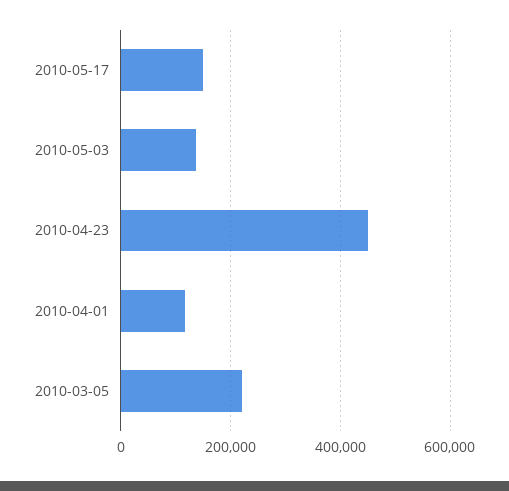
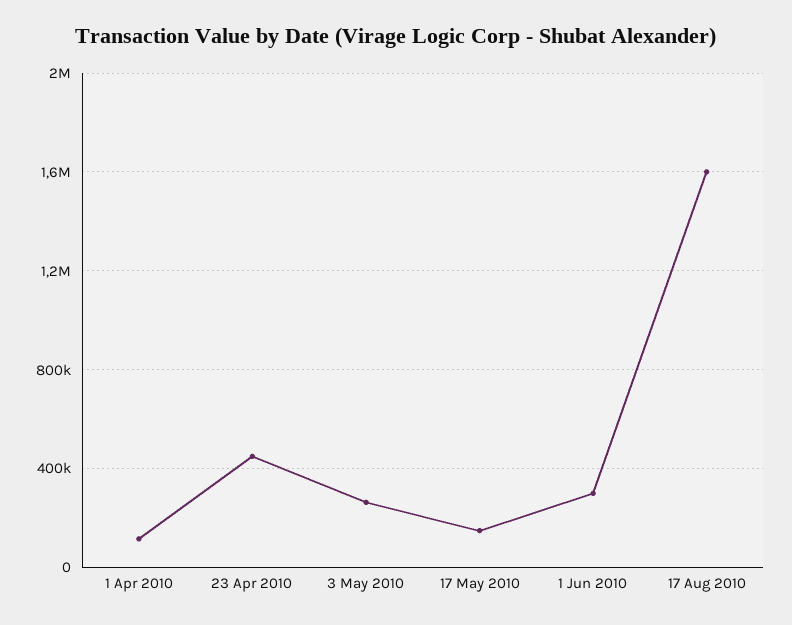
2010-05-03: 140000 -> 250000
2010-03-05: 220000 -> none
1 Jun 2010: none -> 300000
17 Aug 2010: none -> 1600000

